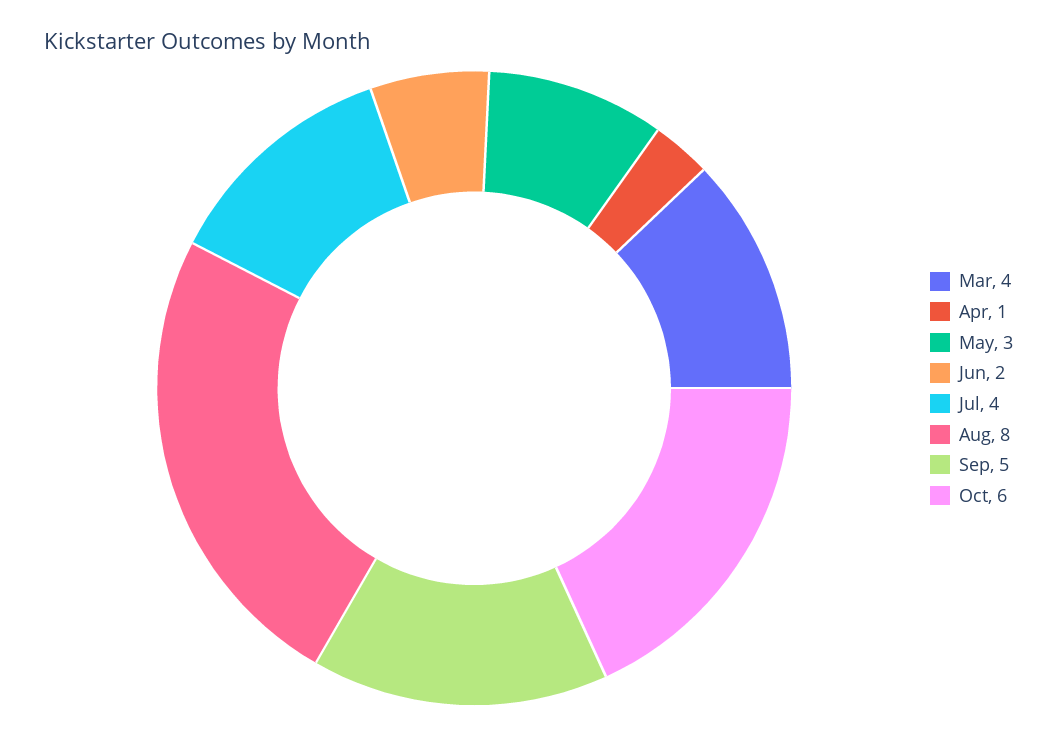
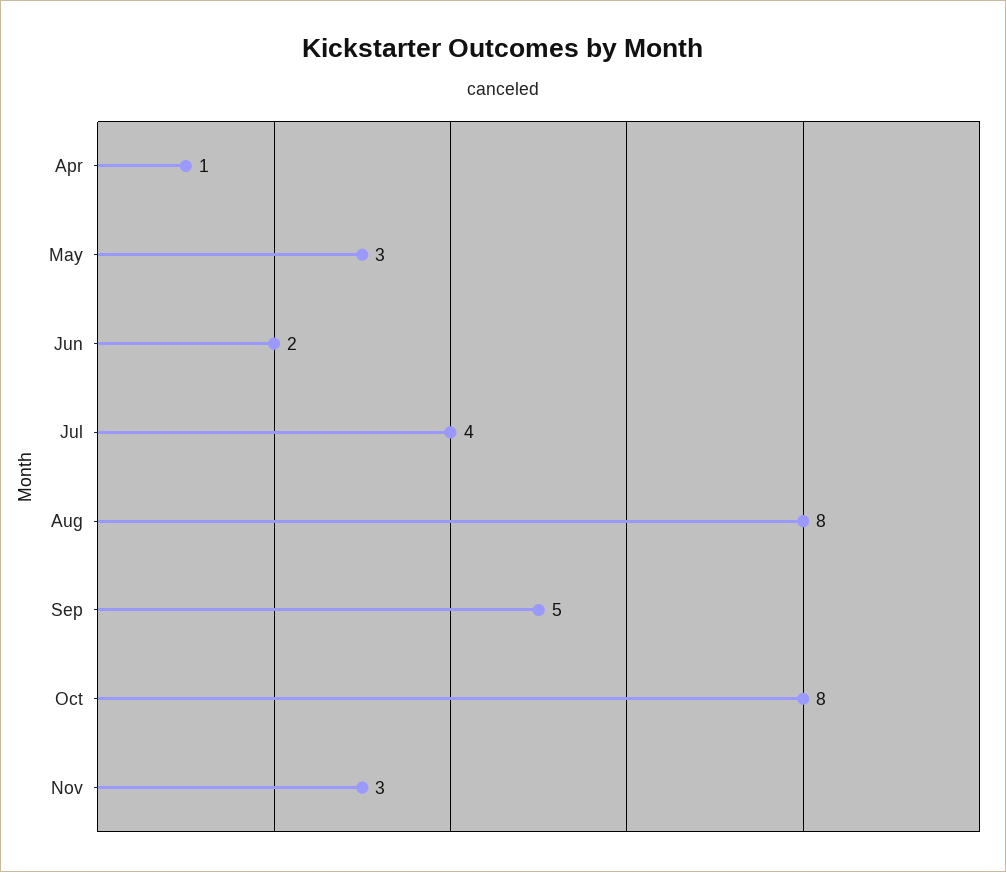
Mar: 4 -> none
Oct: 6 -> 8
Nov: none -> 3

